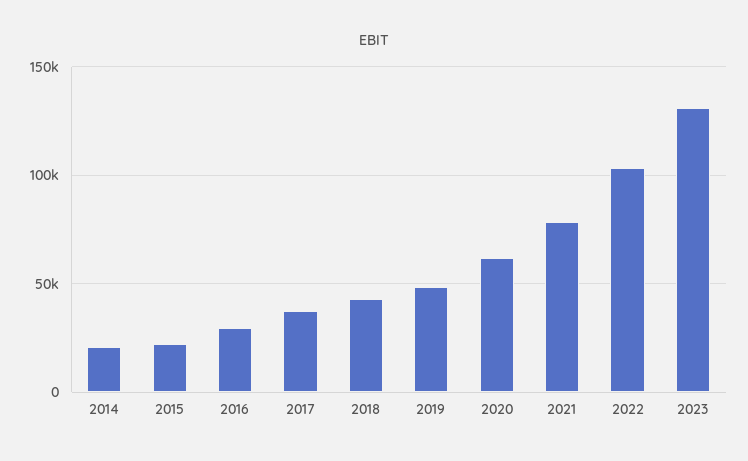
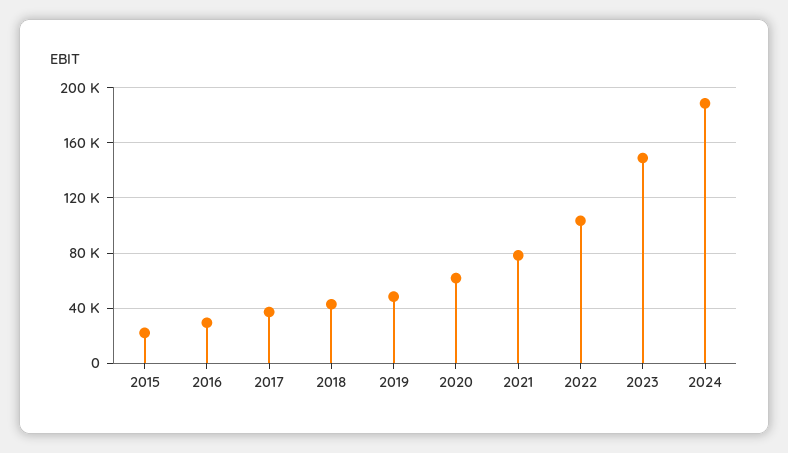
2014: 20000 -> none
2023: 130000 -> 150000
2024: none -> 190000

